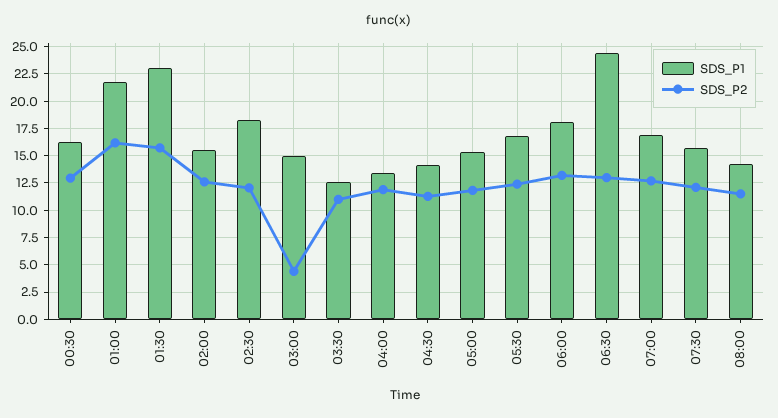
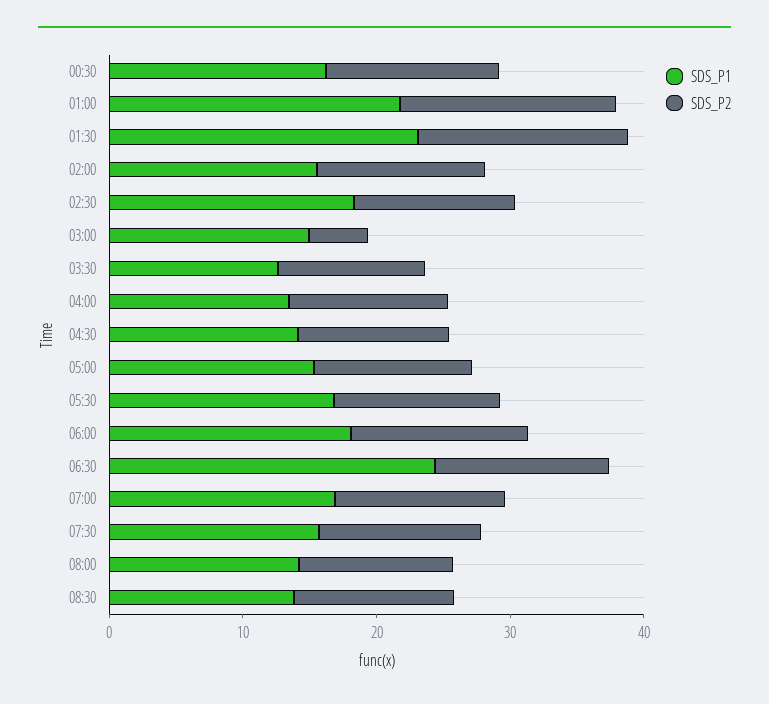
SDS_P1, 08:30: none -> 14
SDS_P2, 08:30: none -> 12

